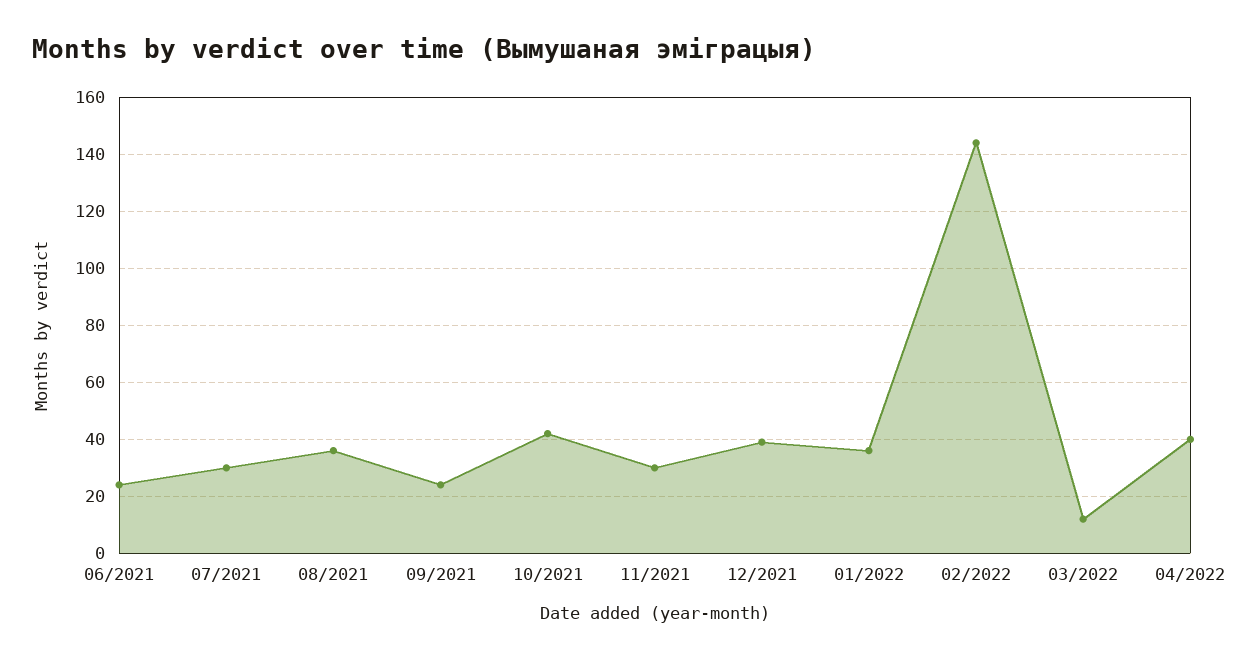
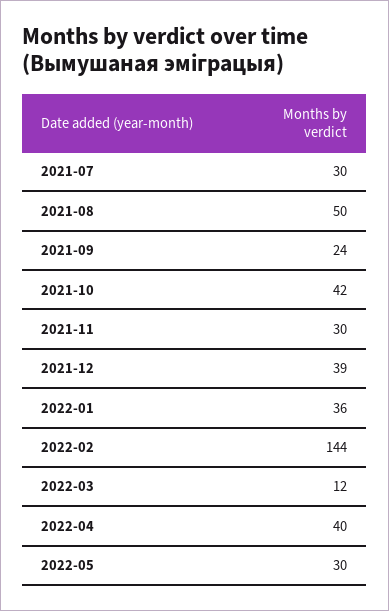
06/2021: 25 -> none
08/2021: 35 -> 50
2022-05: none -> 30

